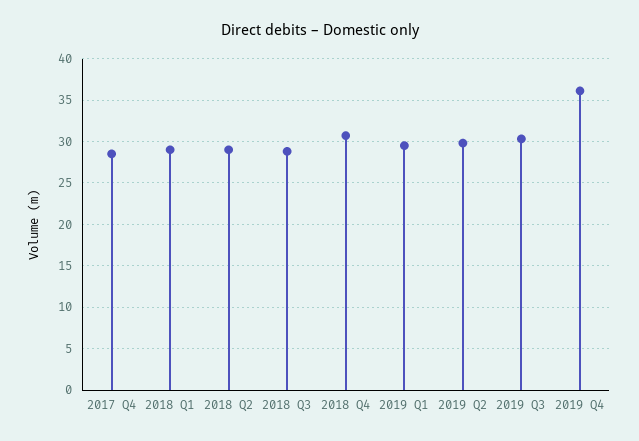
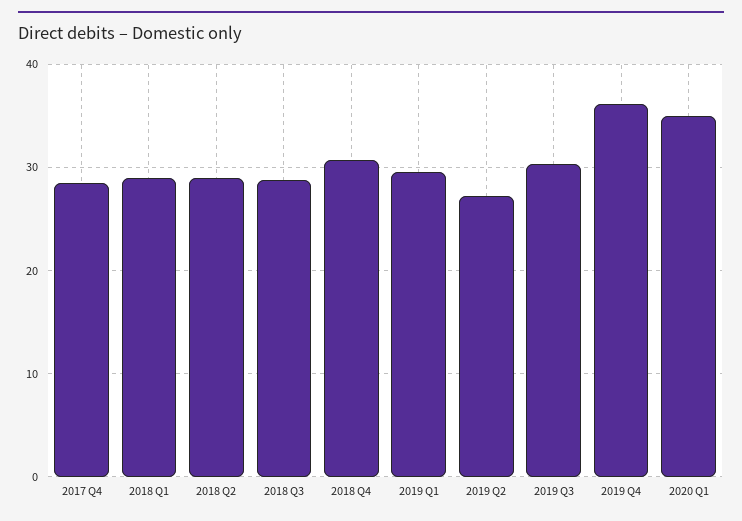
2019 Q2: 30 -> 27
2020 Q1: none -> 35

